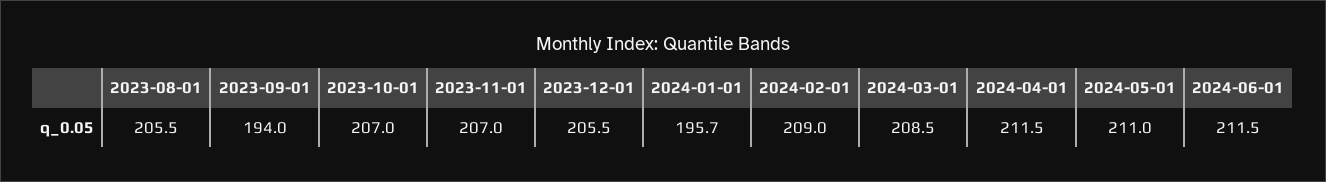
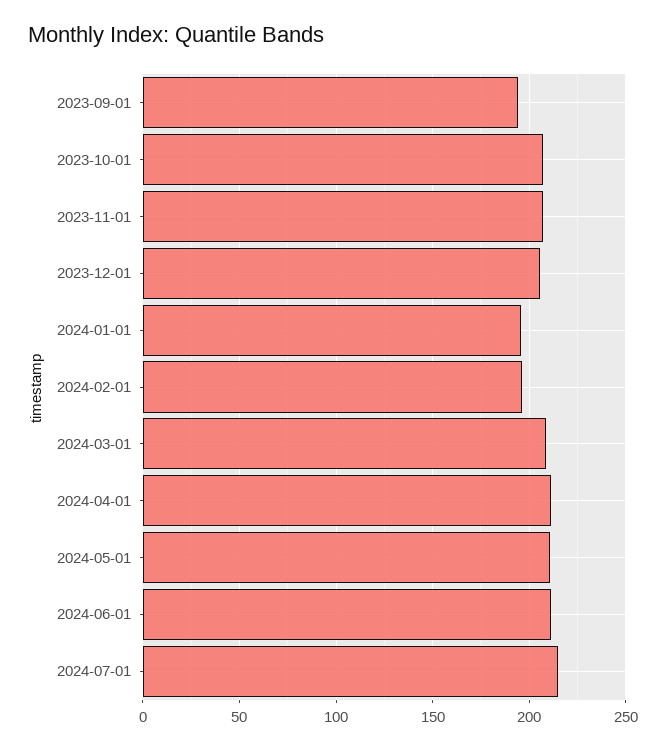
2023-08-01: 205.5 -> none
2024-02-01: 209 -> 195
2024-07-01: none -> 215

